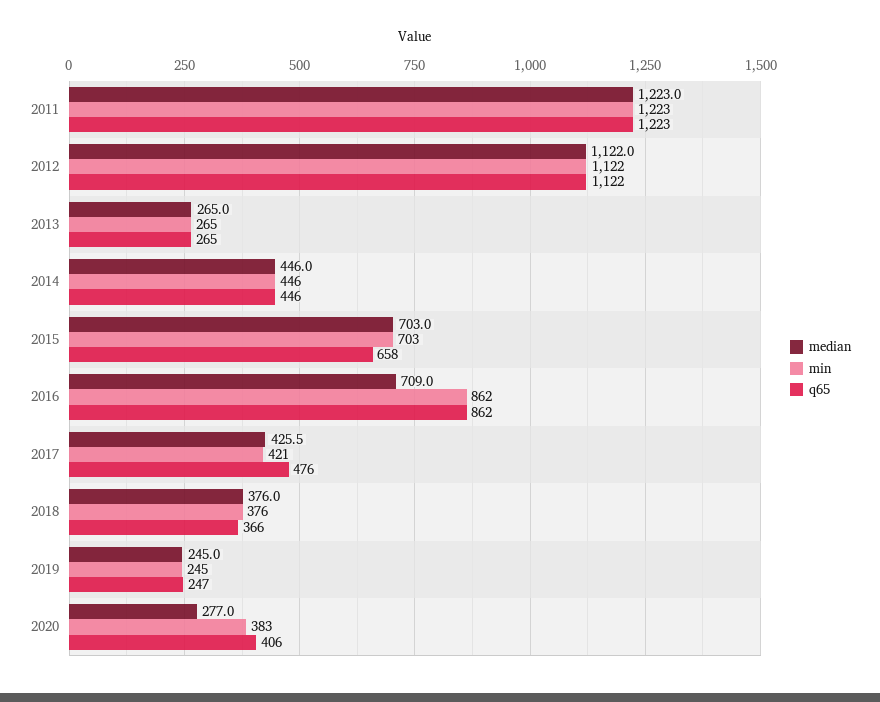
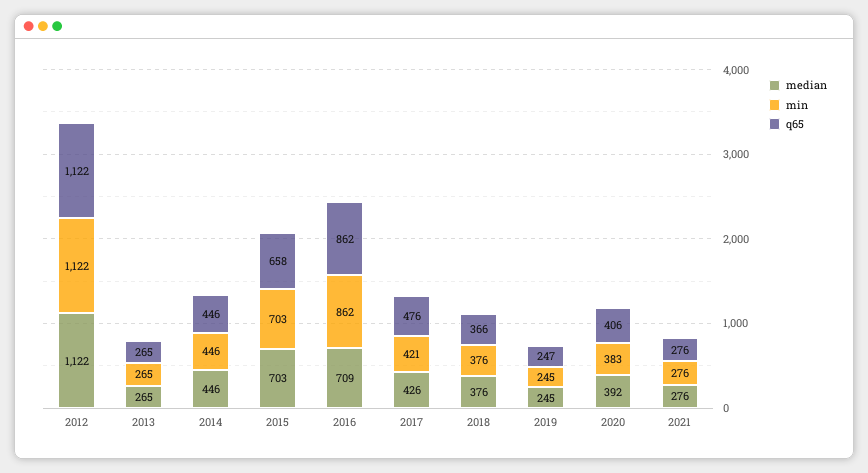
median, 2011: 1223 -> none
min, 2011: 1223 -> none
q65, 2011: 1223 -> none
median, 2020: 277 -> 392
median, 2021: none -> 276
min, 2021: none -> 276
q65, 2021: none -> 276

